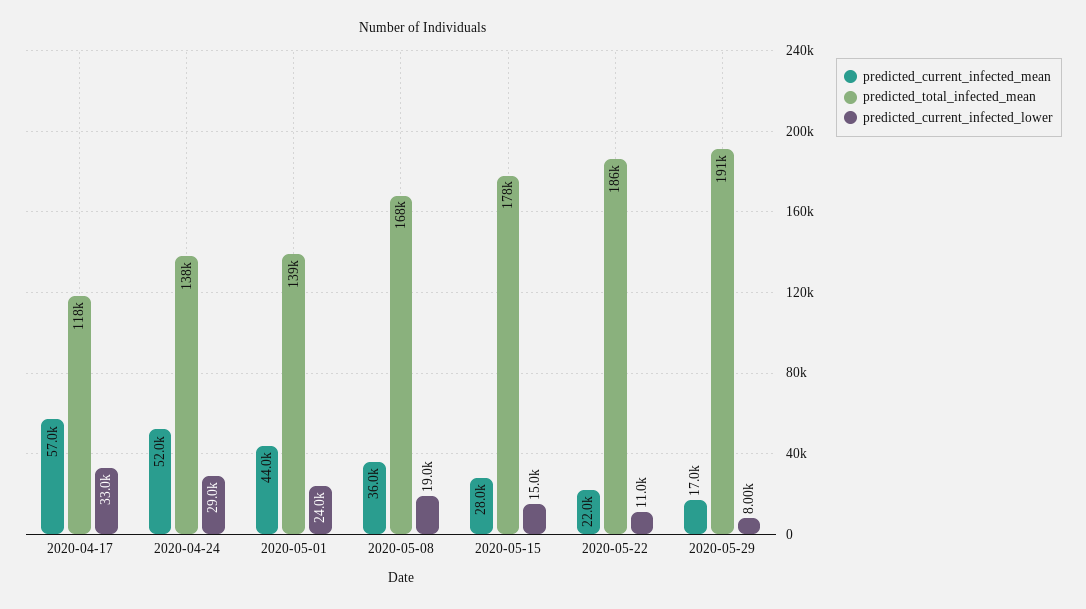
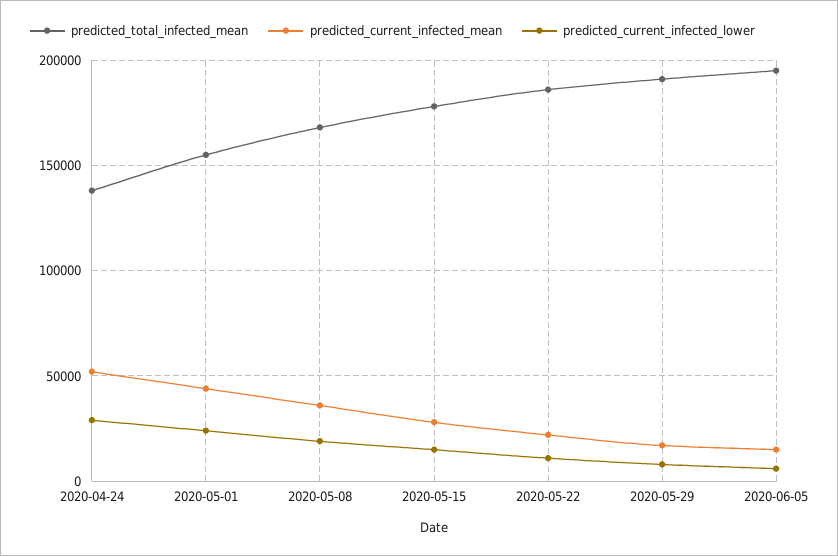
predicted_current_infected_mean, 2020-04-17: 57000 -> none
predicted_total_infected_mean, 2020-04-17: 118000 -> none
predicted_current_infected_lower, 2020-04-17: 33000 -> none
predicted_total_infected_mean, 2020-05-01: 139000 -> 155000
predicted_total_infected_mean, 2020-06-05: none -> 195000
predicted_current_infected_mean, 2020-06-05: none -> 15000
predicted_current_infected_lower, 2020-06-05: none -> 5000

